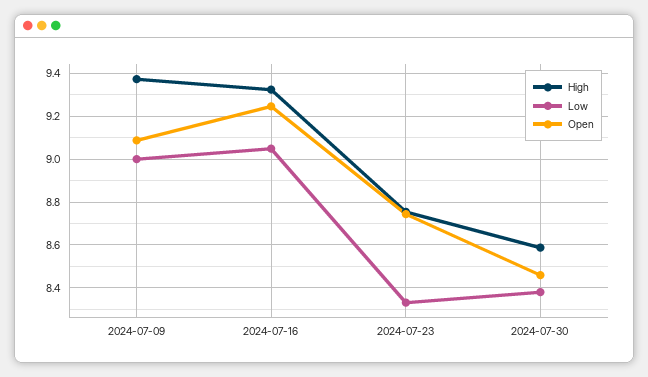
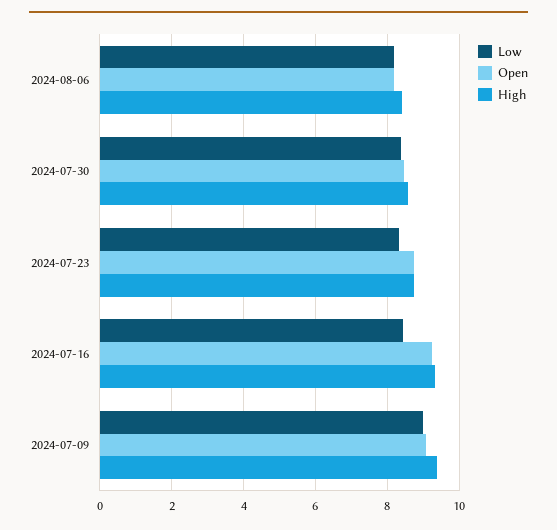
Low, 2024-07-16: 9.05 -> 8.4
Low, 2024-08-06: none -> 8.2
Open, 2024-08-06: none -> 8.2
High, 2024-08-06: none -> 8.4

